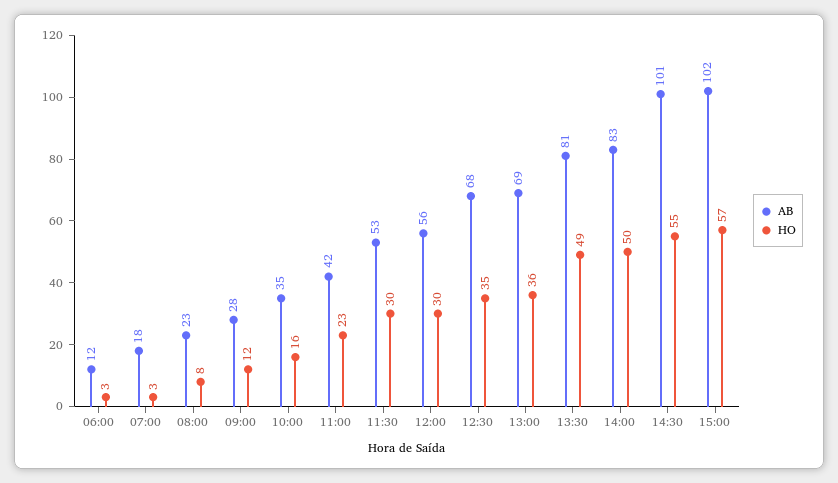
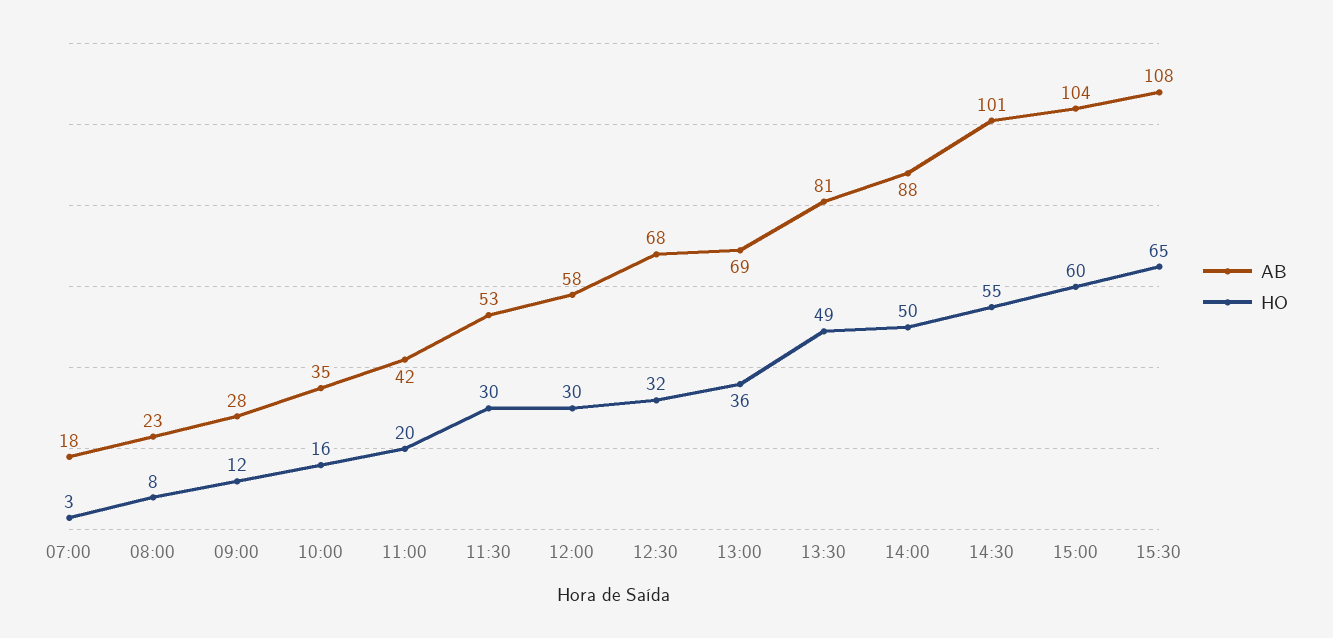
AB, 06:00: 12 -> none
HO, 06:00: 3 -> none
HO, 11:00: 23 -> 20
AB, 12:00: 56 -> 58
HO, 12:30: 35 -> 32
AB, 14:00: 83 -> 88
AB, 15:00: 102 -> 104
HO, 15:00: 57 -> 60
AB, 15:30: none -> 108
HO, 15:30: none -> 65

